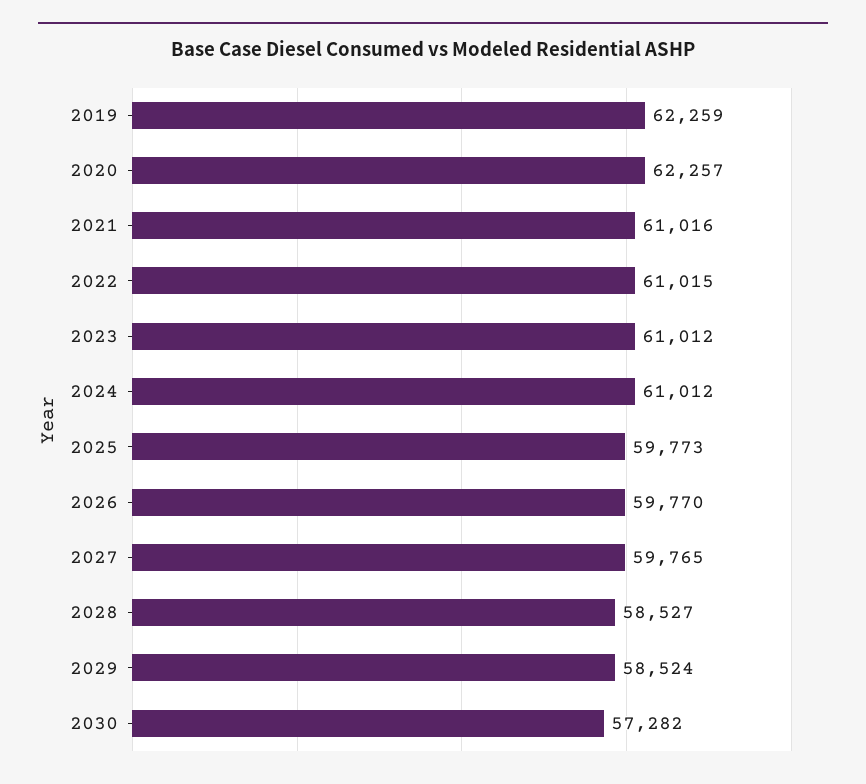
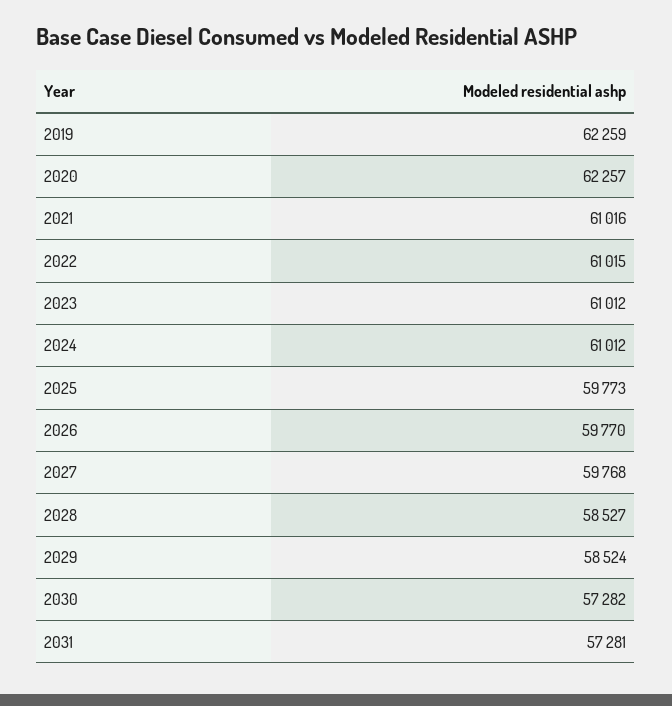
2027: 59765 -> 59768
2031: none -> 57281

